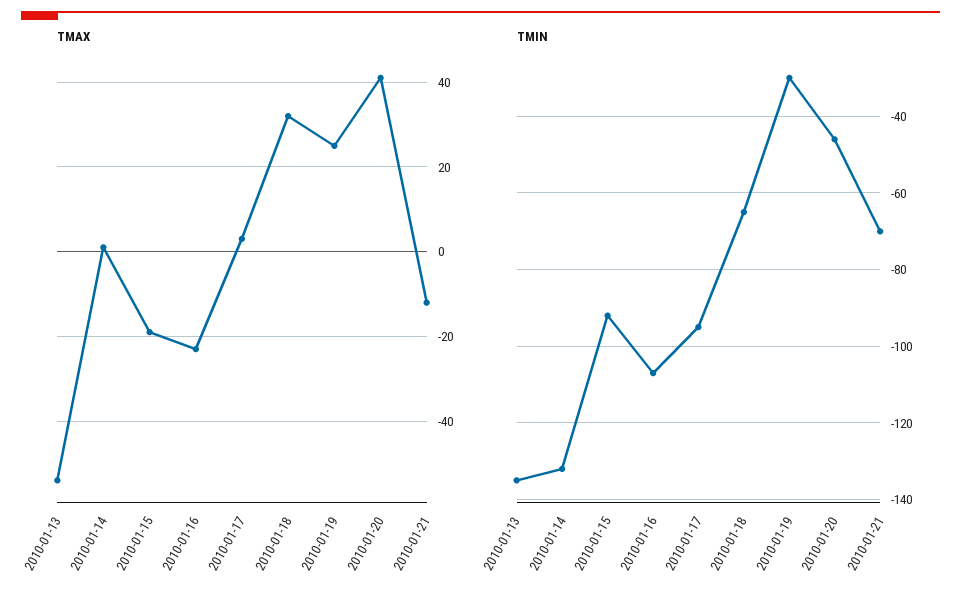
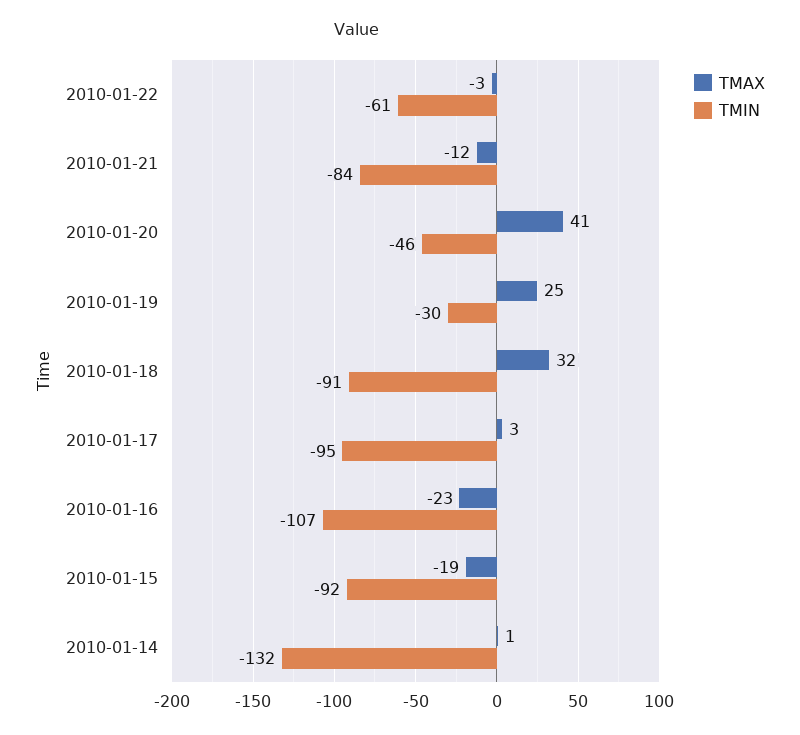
TMAX, 2010-01-13: -55 -> none
TMIN, 2010-01-13: -135 -> none
TMIN, 2010-01-18: -65 -> -91
TMIN, 2010-01-21: -70 -> -84
TMAX, 2010-01-22: none -> -3
TMIN, 2010-01-22: none -> -61

